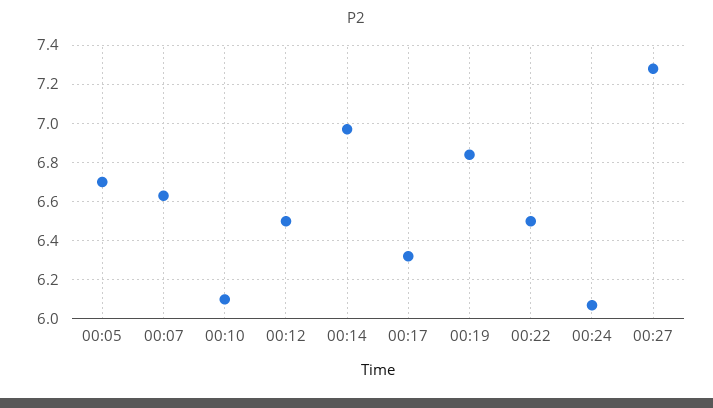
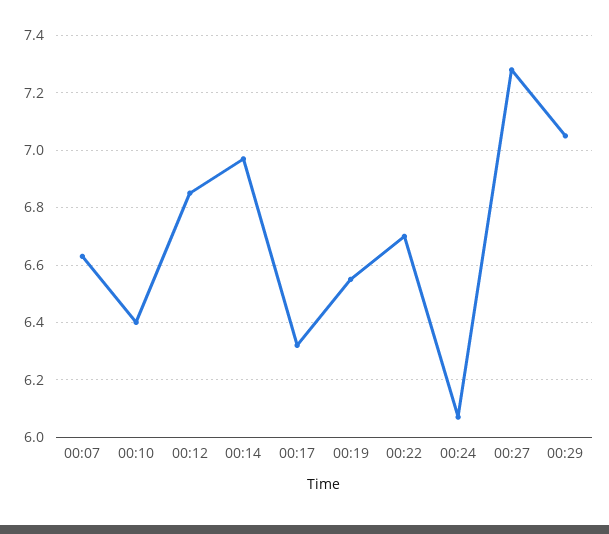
00:05: 6.7 -> none
00:10: 6.1 -> 6.4
00:12: 6.5 -> 6.85
00:19: 6.85 -> 6.55
00:22: 6.5 -> 6.7
00:29: none -> 7.05

